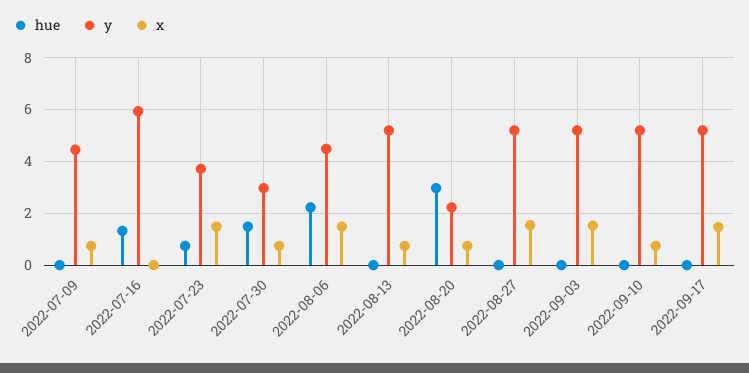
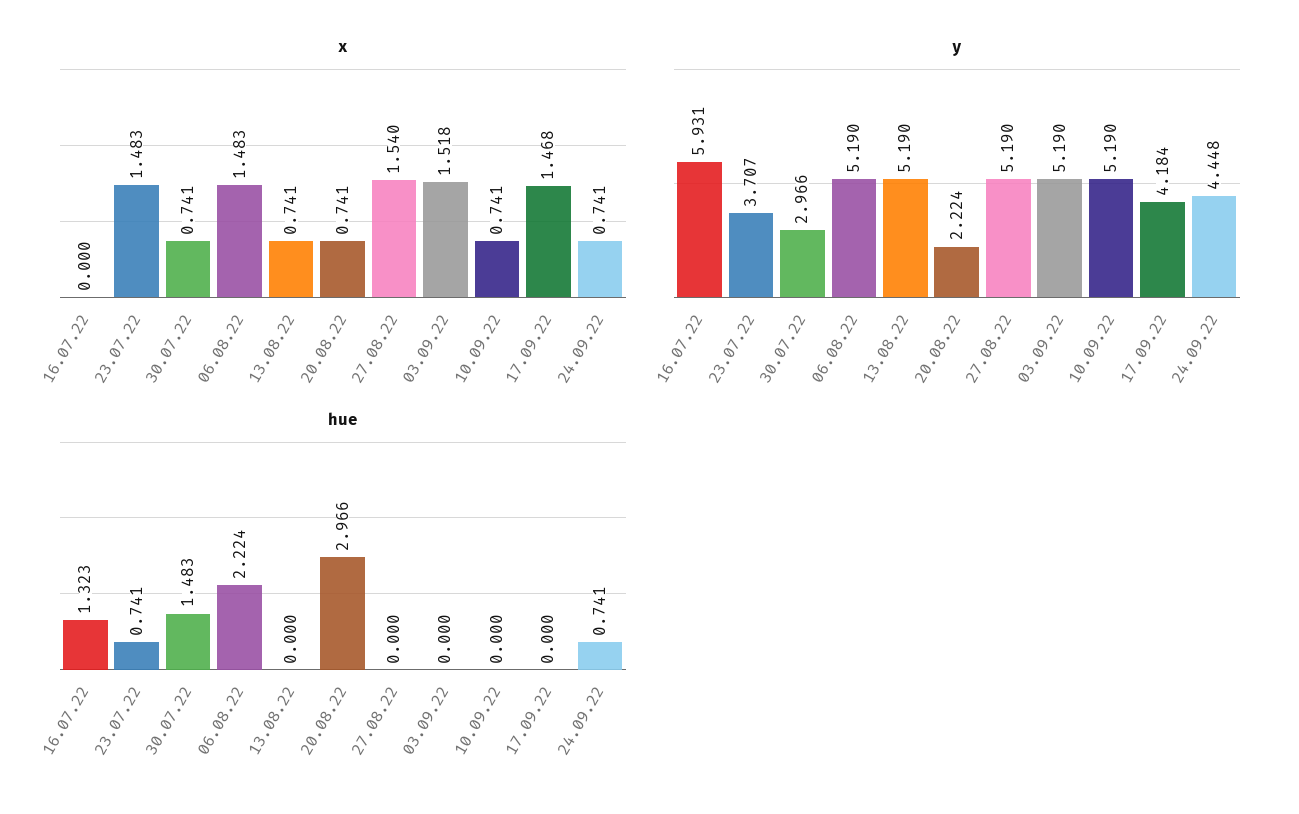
hue, 2022-07-09: 0 -> none
y, 2022-07-09: 4.5 -> none
x, 2022-07-09: 0.75 -> none
y, 2022-08-06: 4.5 -> 5.19
y, 2022-09-17: 5.25 -> 4.184
x, 24.09.22: none -> 0.741
y, 24.09.22: none -> 4.448
hue, 24.09.22: none -> 0.741

